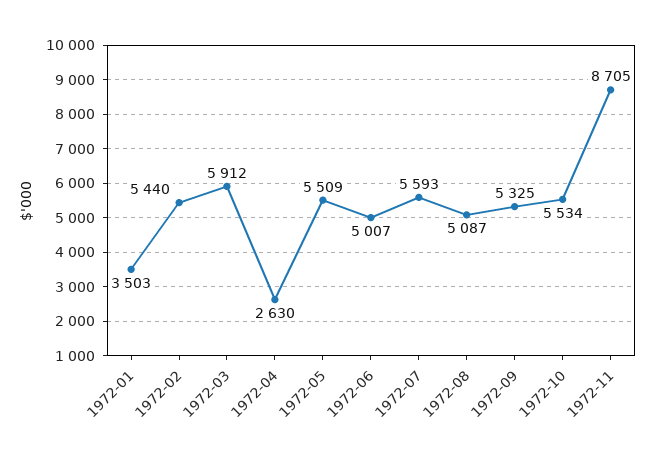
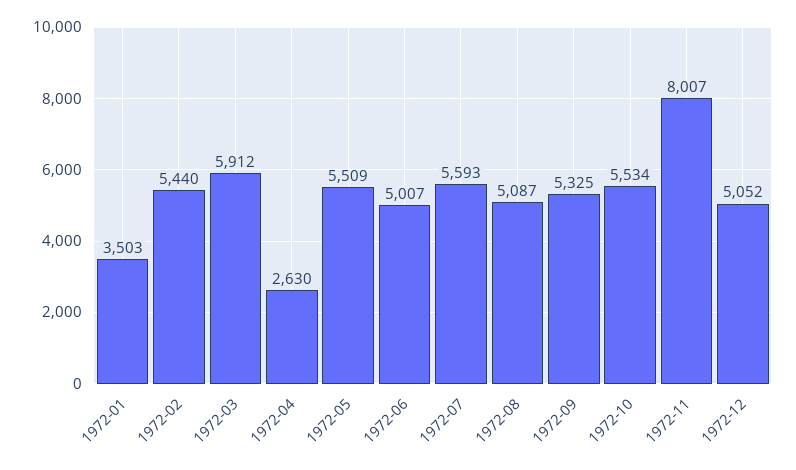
1972-11: 8705 -> 8007
1972-12: none -> 5052

